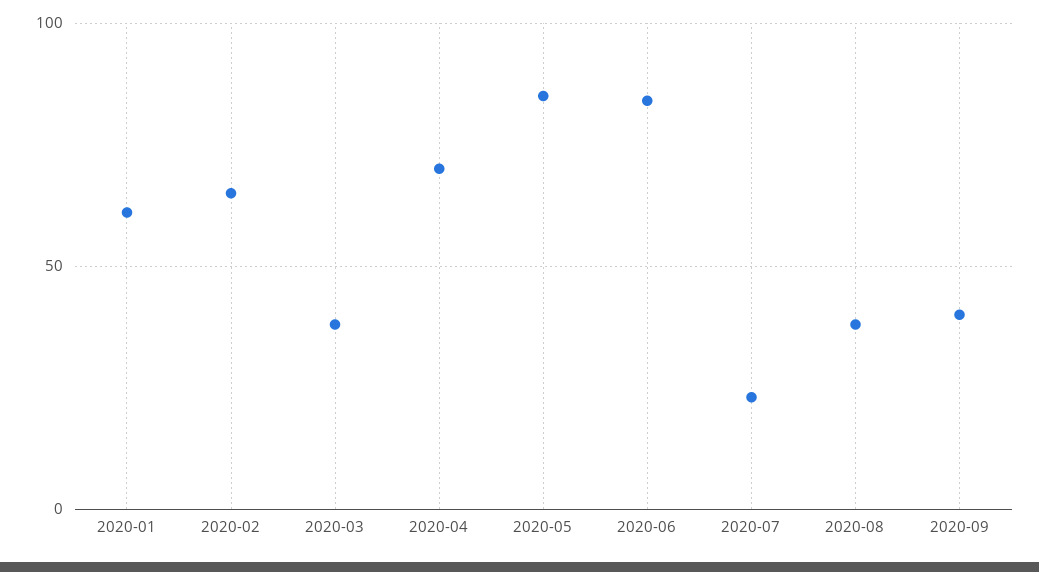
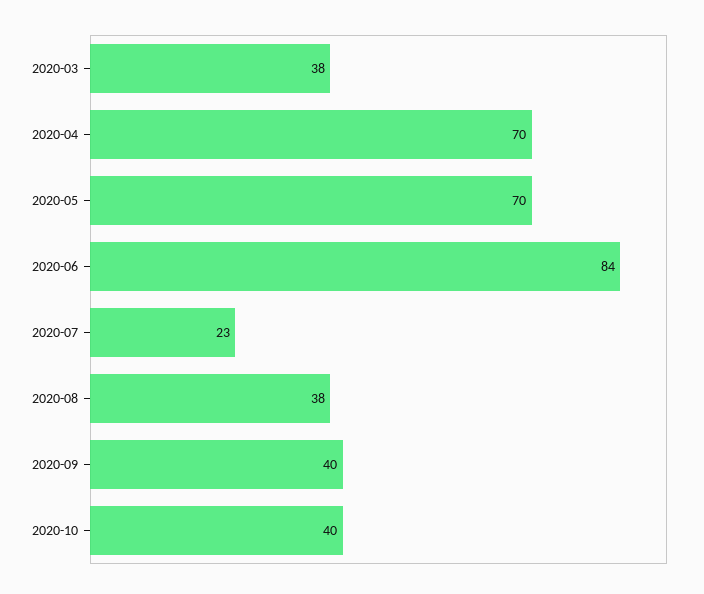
2020-01: 60 -> none
2020-02: 65 -> none
2020-05: 85 -> 70
2020-10: none -> 40

